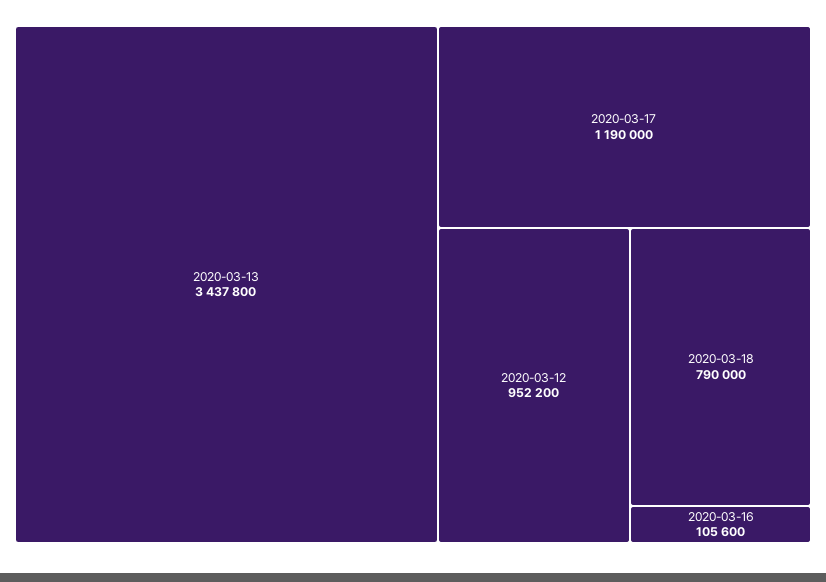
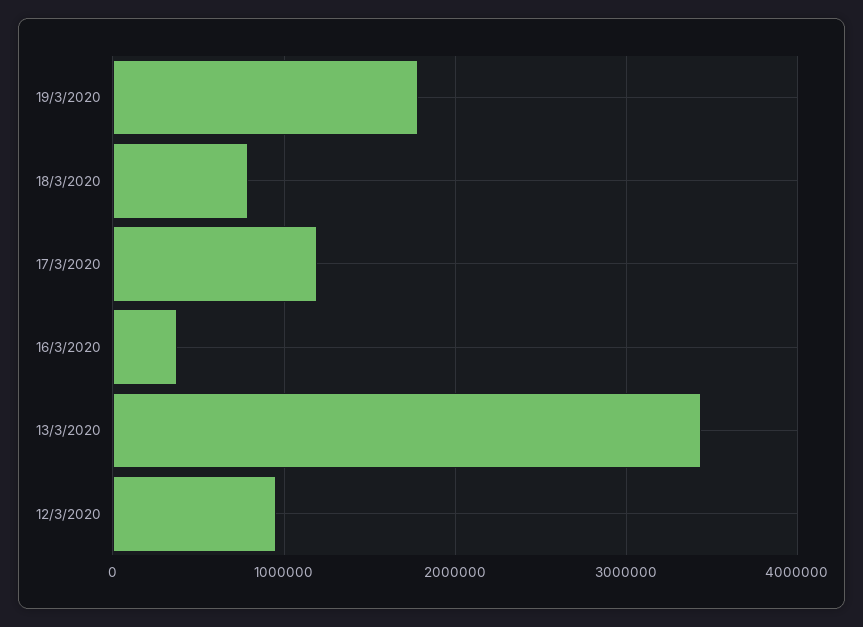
2020-03-16: 105600 -> 400000
19/3/2020: none -> 1800000

